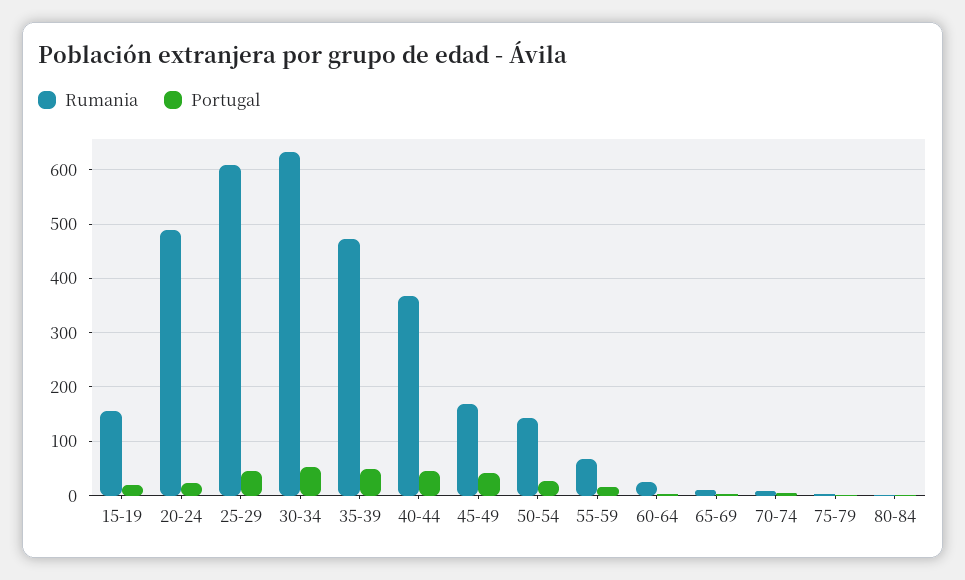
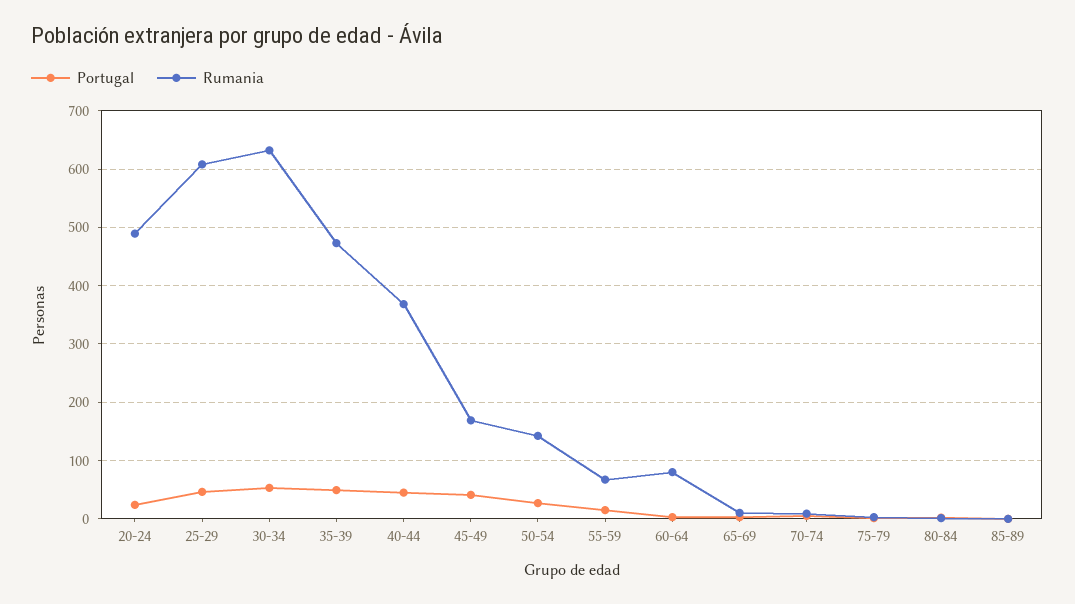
Rumania, 15-19: 160 -> none
Portugal, 15-19: 20 -> none
Rumania, 60-64: 20 -> 80
Portugal, 85-89: none -> 0
Rumania, 85-89: none -> 0

